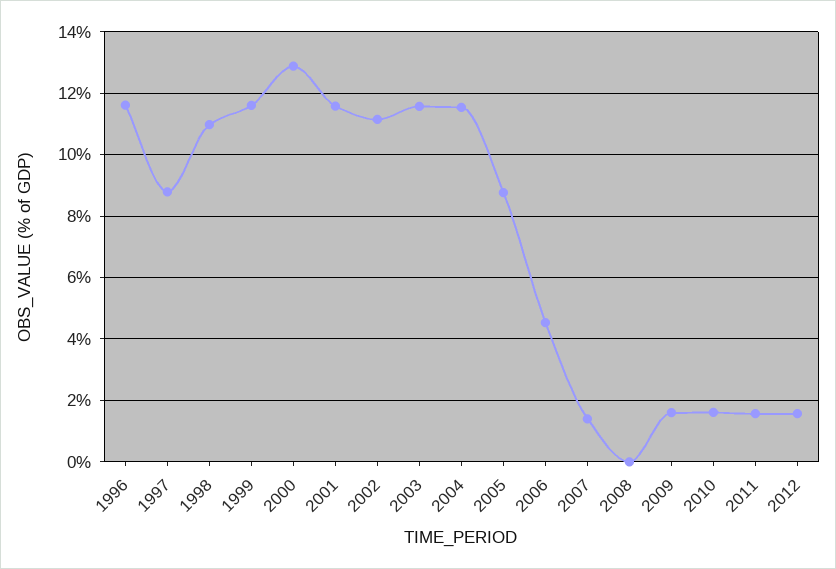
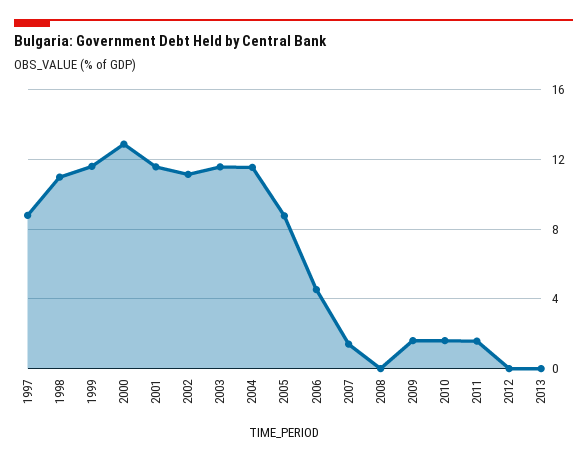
1996: 11.6 -> none
2012: 1.6 -> 0
2013: none -> 0

